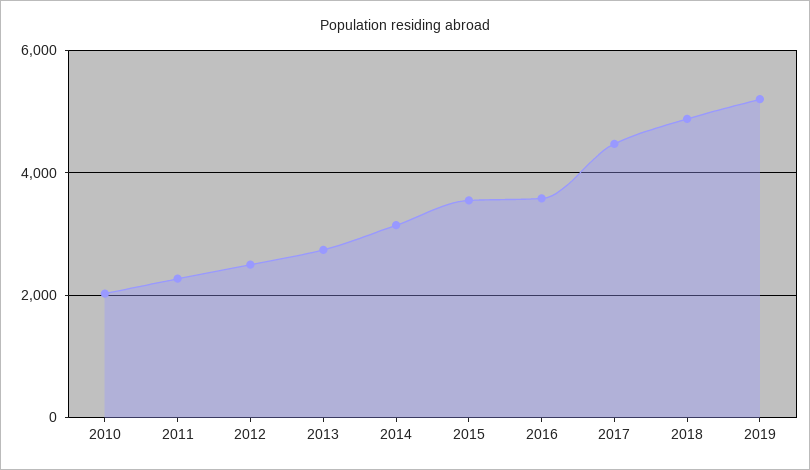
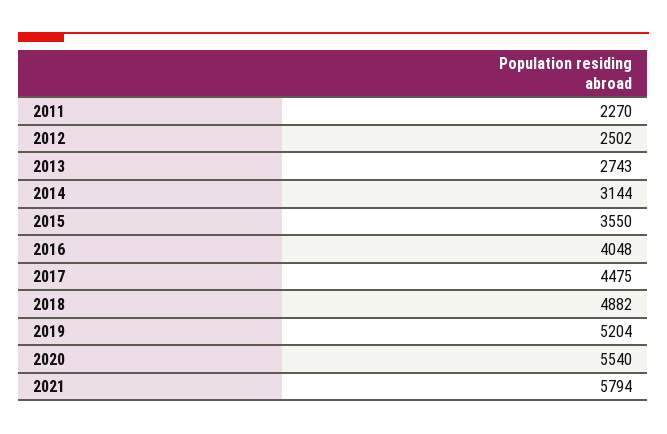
2010: 2000 -> none
2016: 3600 -> 4048
2020: none -> 5540
2021: none -> 5794

